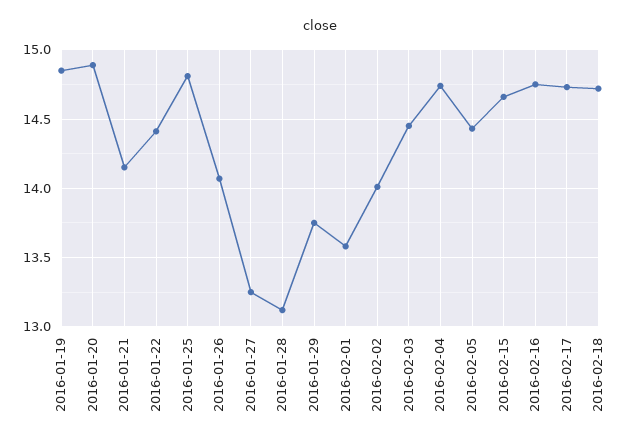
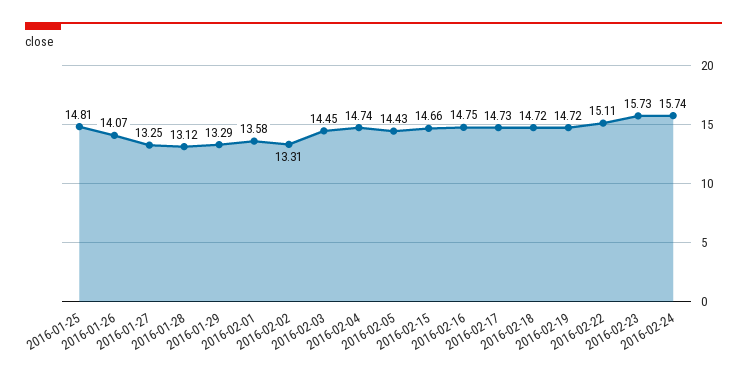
2016-01-19: 14.85 -> none
2016-01-20: 14.9 -> none
2016-01-21: 14.15 -> none
2016-01-22: 14.4 -> none
2016-01-29: 13.75 -> 13.29
2016-02-02: 14 -> 13.31
2016-02-19: none -> 14.72
2016-02-22: none -> 15.11
2016-02-23: none -> 15.73
2016-02-24: none -> 15.74

